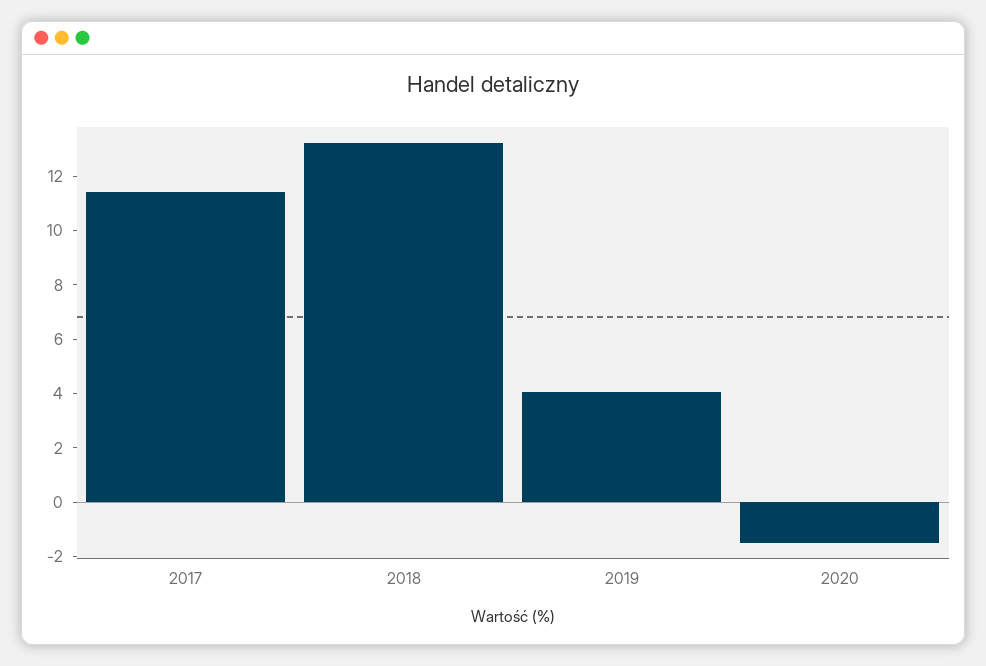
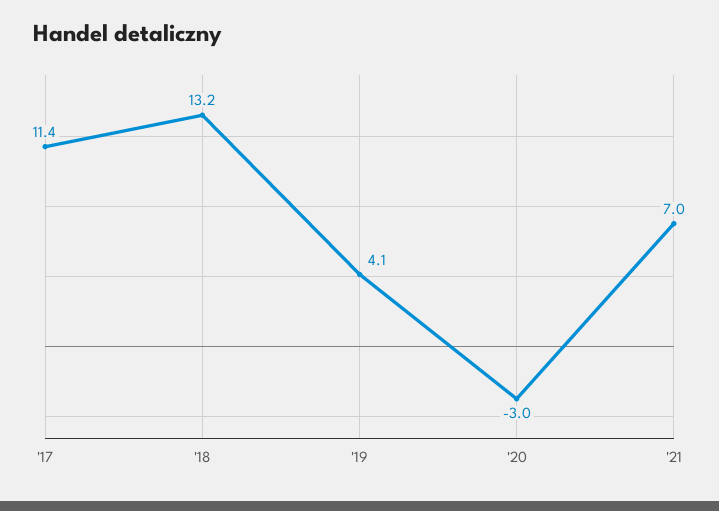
2020: -1.5 -> -3
'21: none -> 7

